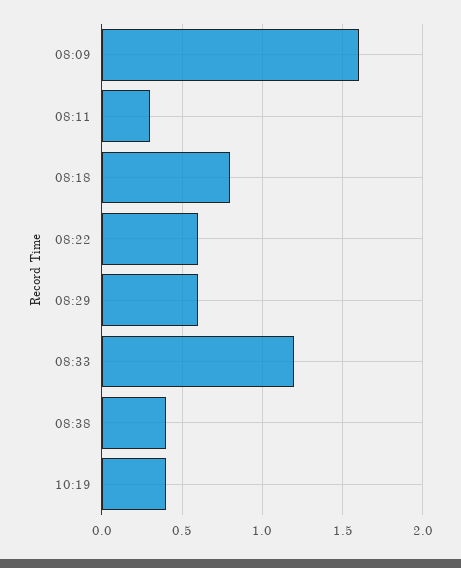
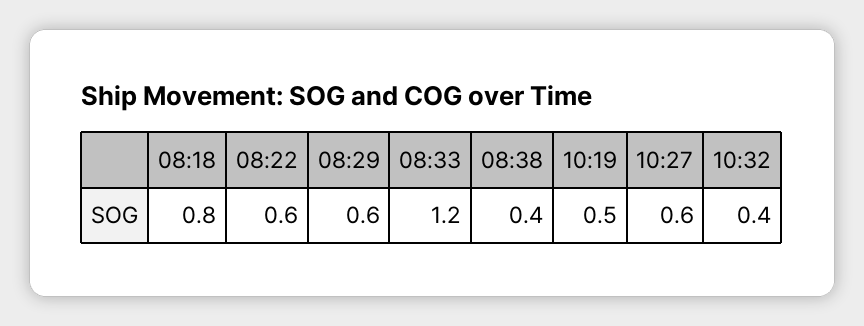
08:09: 1.6 -> none
08:11: 0.3 -> none
10:19: 0.4 -> 0.5
10:27: none -> 0.6
10:32: none -> 0.4

